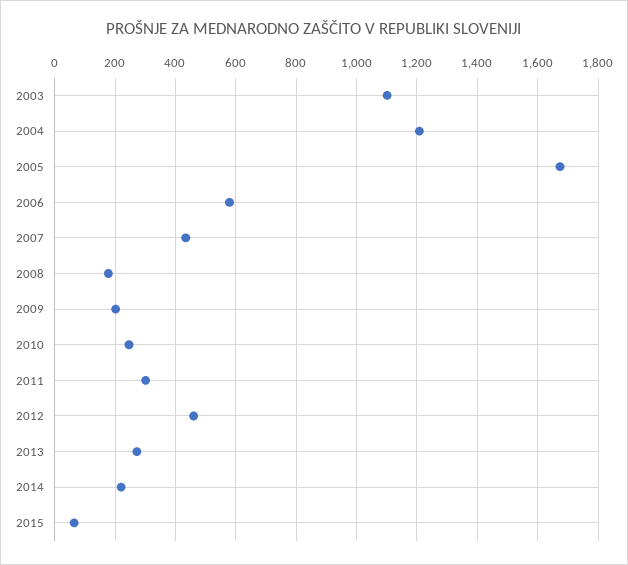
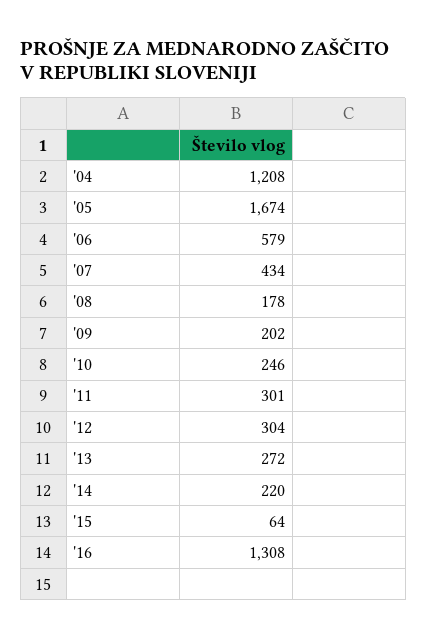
2003: 1100 -> none
2012: 460 -> 304
'16: none -> 1308

